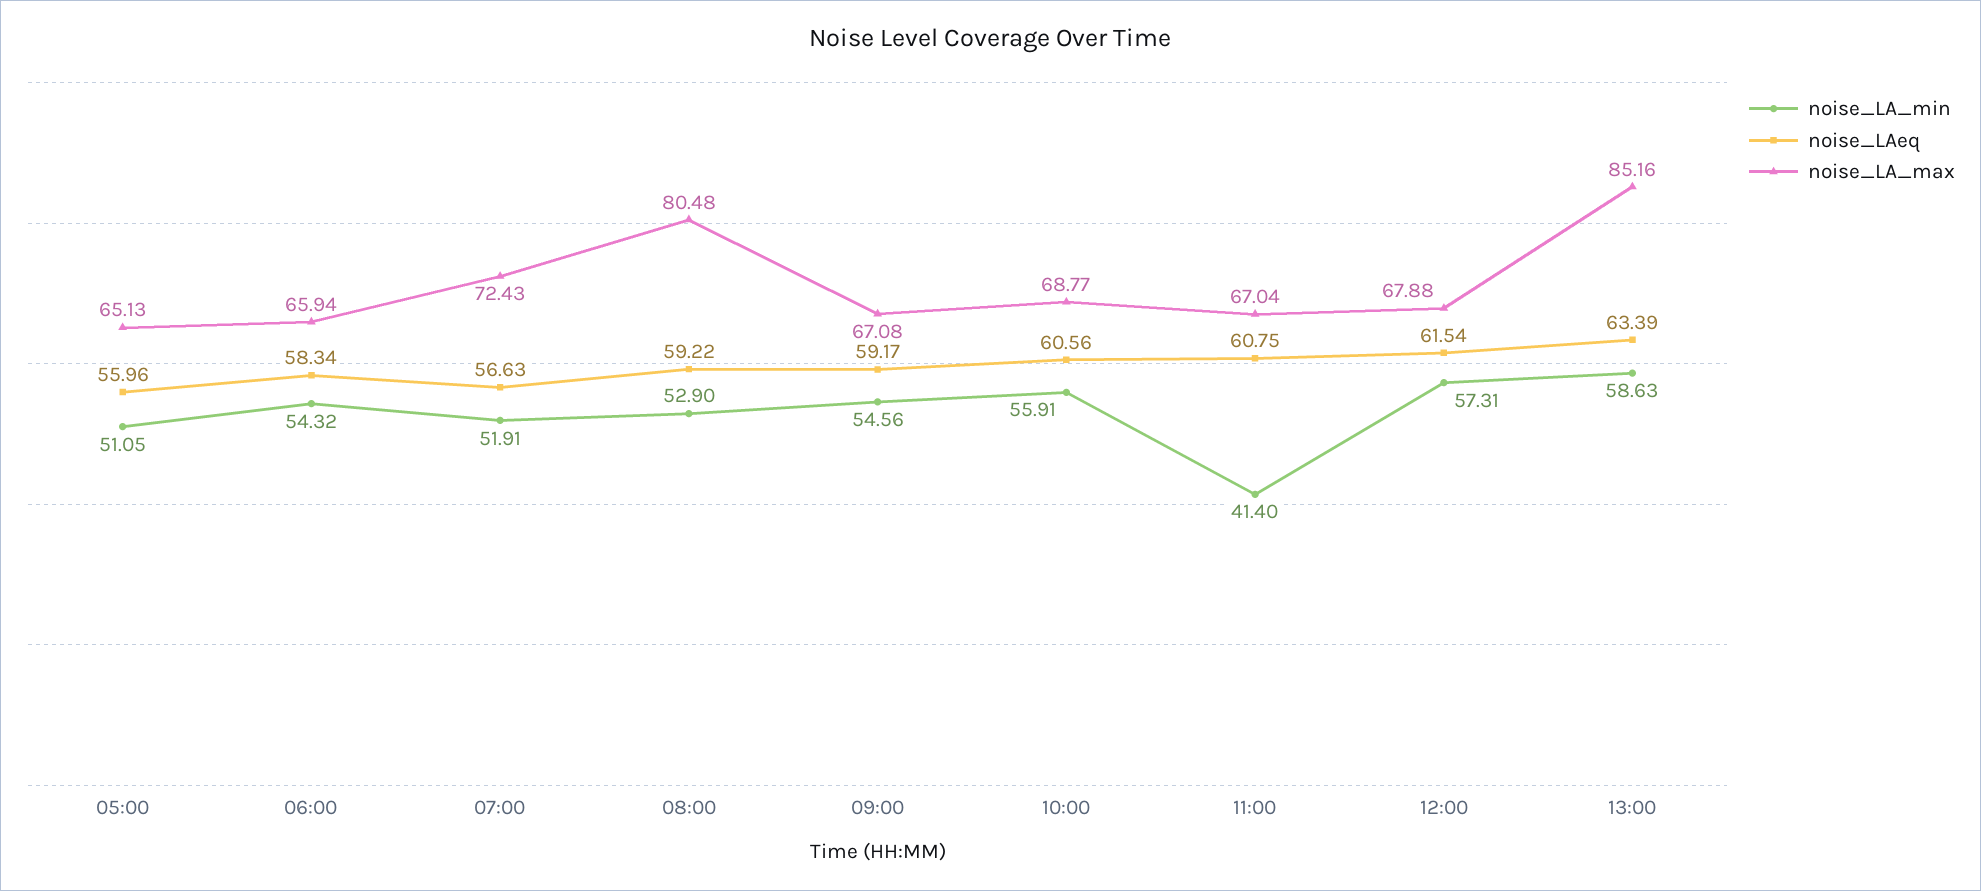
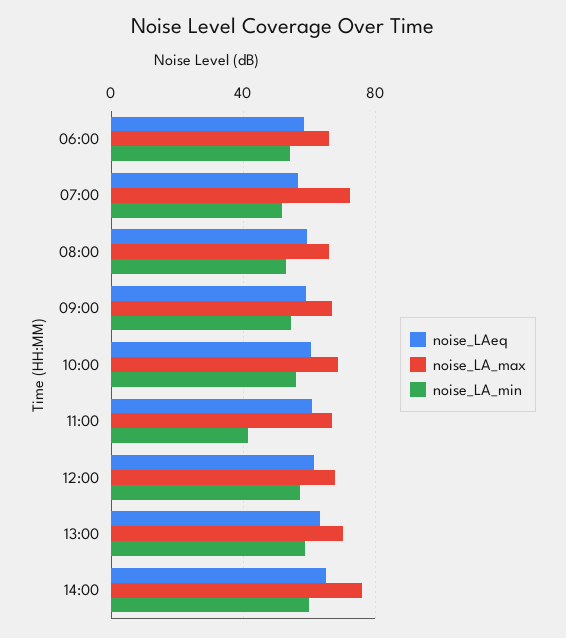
noise_LA_min, 05:00: 51.05 -> none
noise_LAeq, 05:00: 55.96 -> none
noise_LA_max, 05:00: 65.13 -> none
noise_LA_max, 08:00: 80.48 -> 65
noise_LA_max, 13:00: 85.16 -> 70
noise_LAeq, 14:00: none -> 65
noise_LA_max, 14:00: none -> 75
noise_LA_min, 14:00: none -> 60

